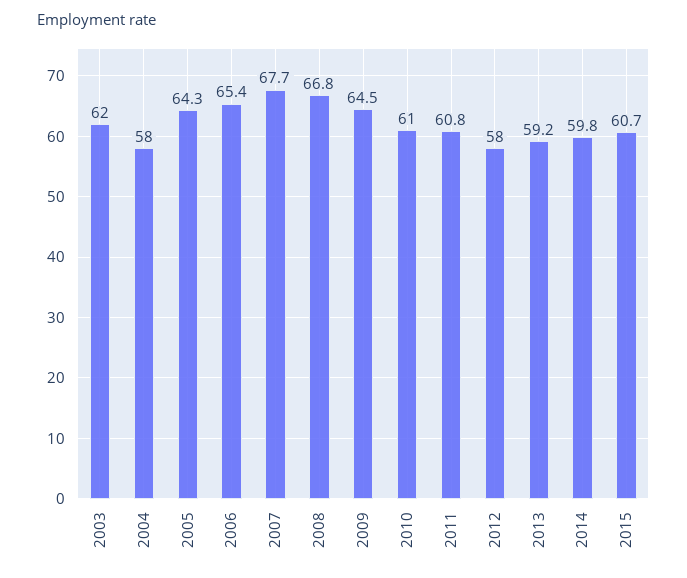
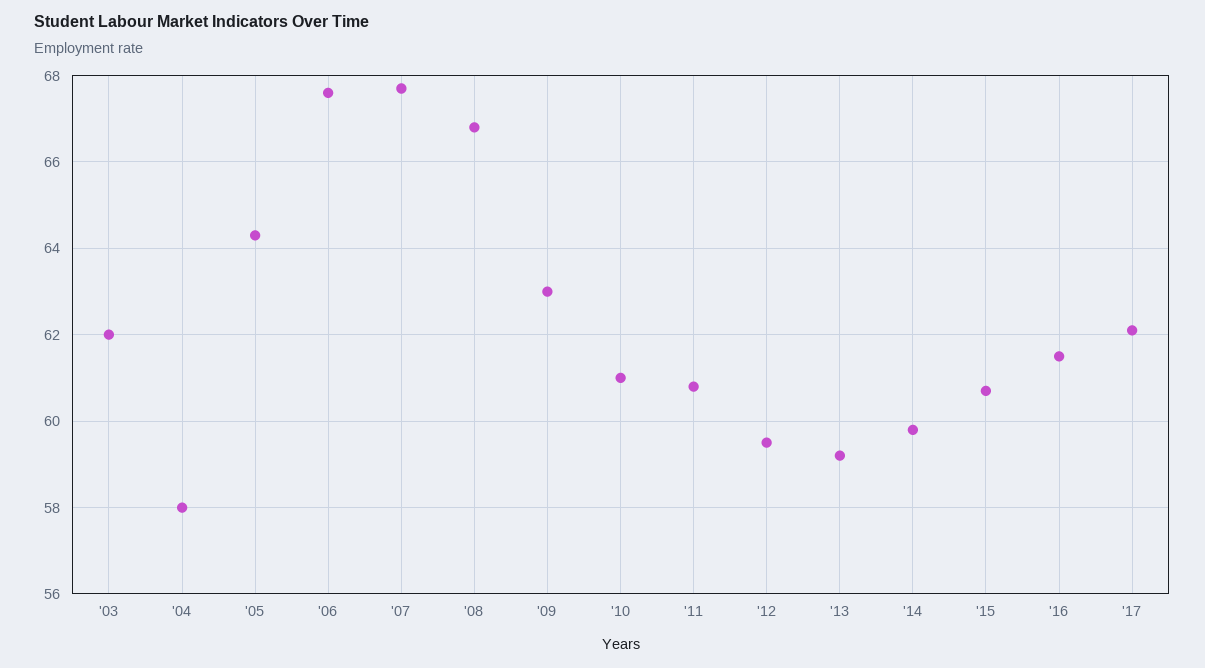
2006: 65.4 -> 67.5
2009: 64.5 -> 63
2012: 58 -> 59.5
'16: none -> 61.5
'17: none -> 62

